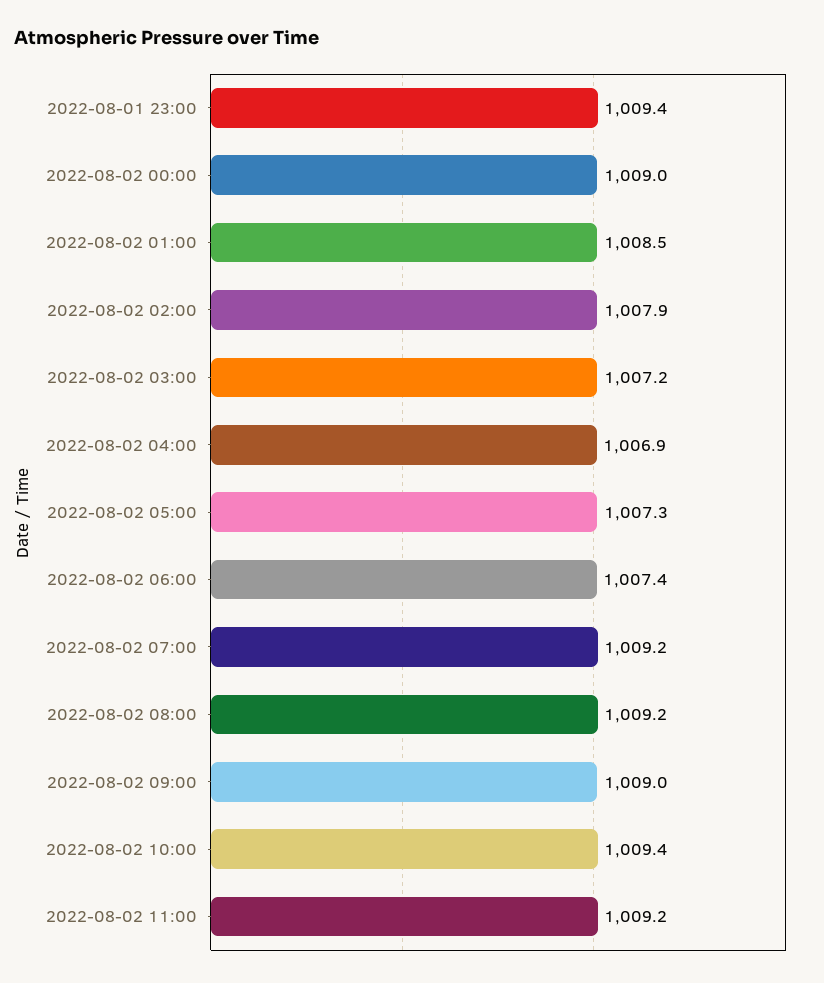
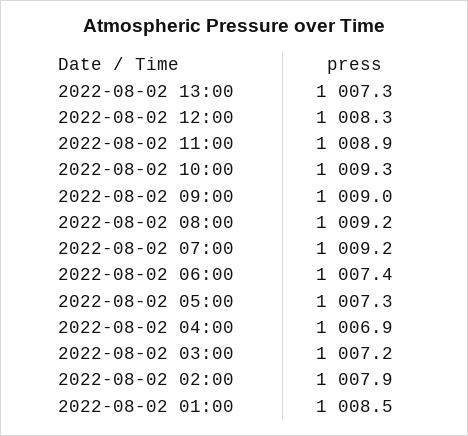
2022-08-01 23:00: 1009.4 -> none
2022-08-02 00:00: 1009 -> none
2022-08-02 10:00: 1009.4 -> 1009.3
2022-08-02 11:00: 1009.2 -> 1008.9
2022-08-02 13:00: none -> 1007.3
2022-08-02 12:00: none -> 1008.3

